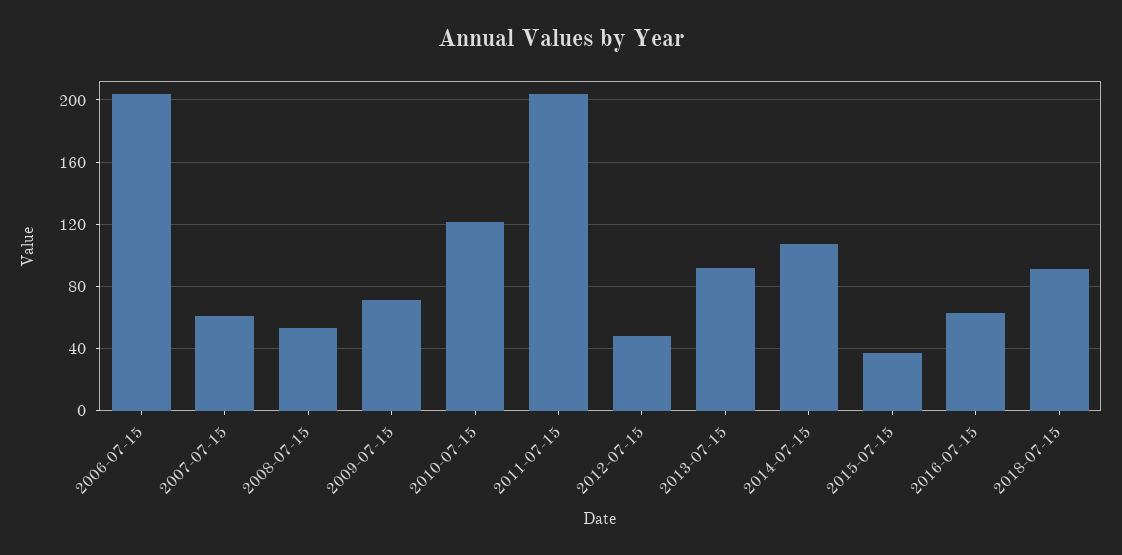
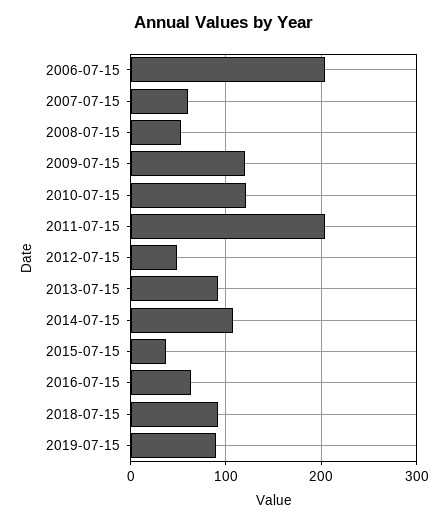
2009-07-15: 70 -> 120
2019-07-15: none -> 90

